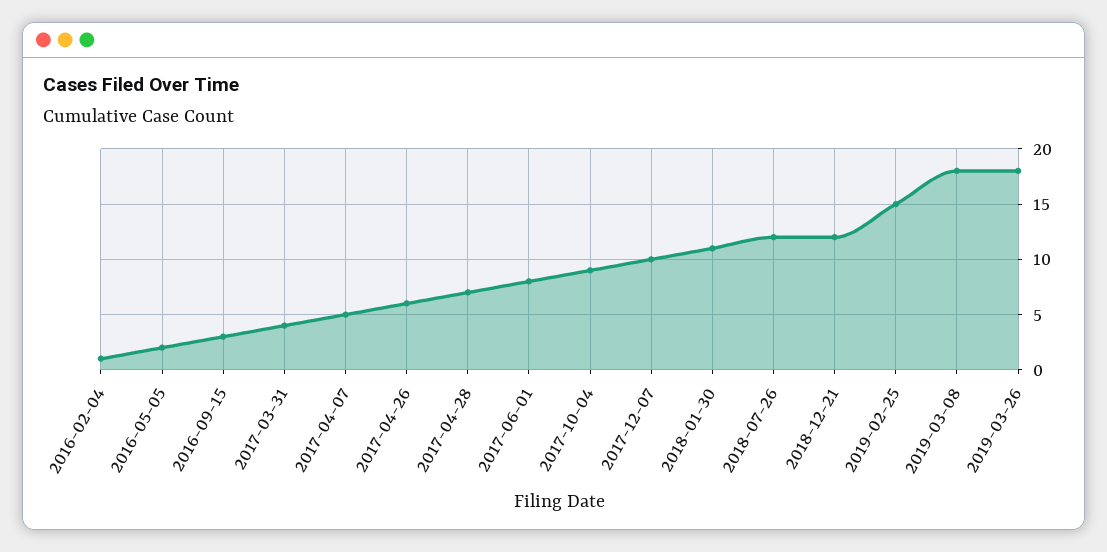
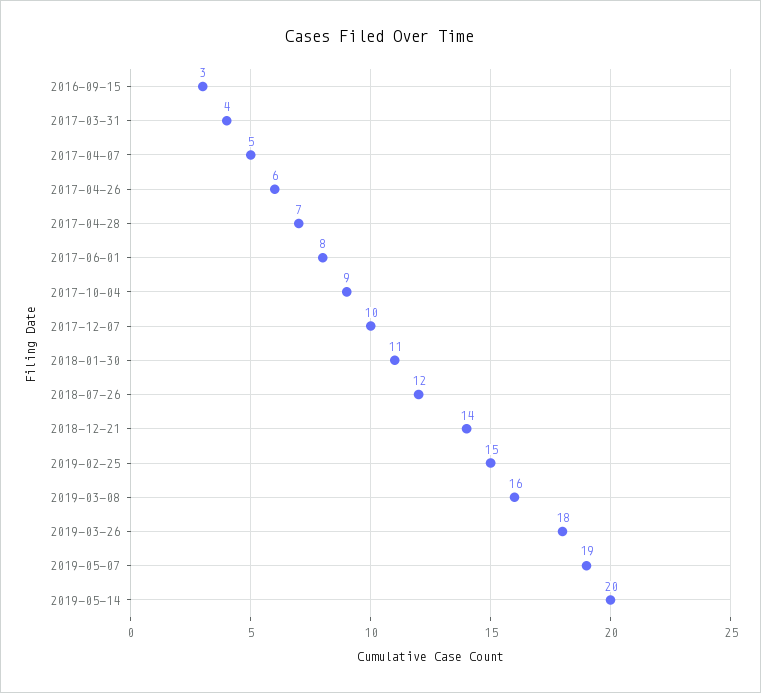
2016-02-04: 1 -> none
2016-05-05: 2 -> none
2018-12-21: 12 -> 14
2019-03-08: 18 -> 16
2019-05-07: none -> 19
2019-05-14: none -> 20

